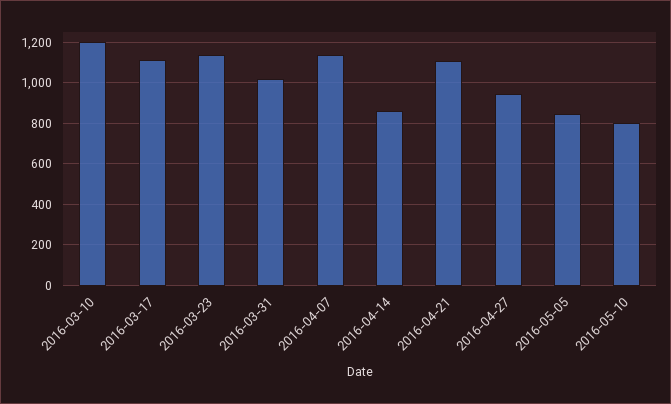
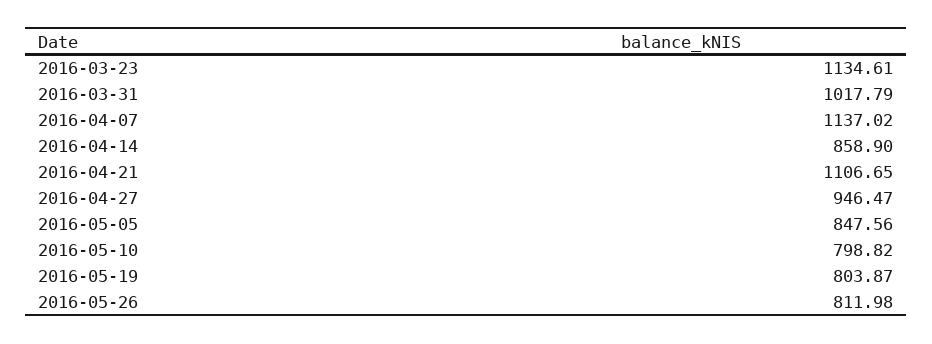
2016-03-10: 1200 -> none
2016-03-17: 1100 -> none
2016-05-19: none -> 803.87
2016-05-26: none -> 811.98

